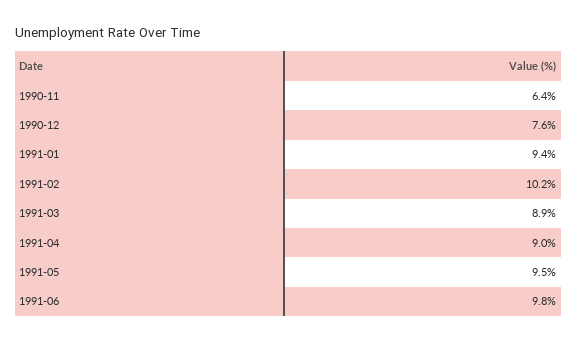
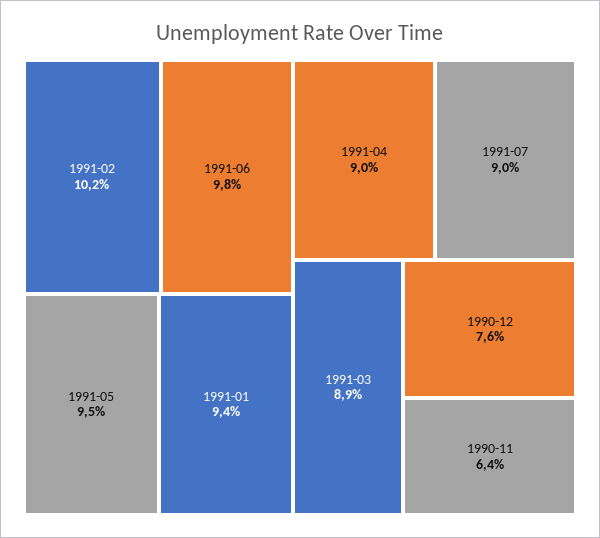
1991-07: none -> 9

